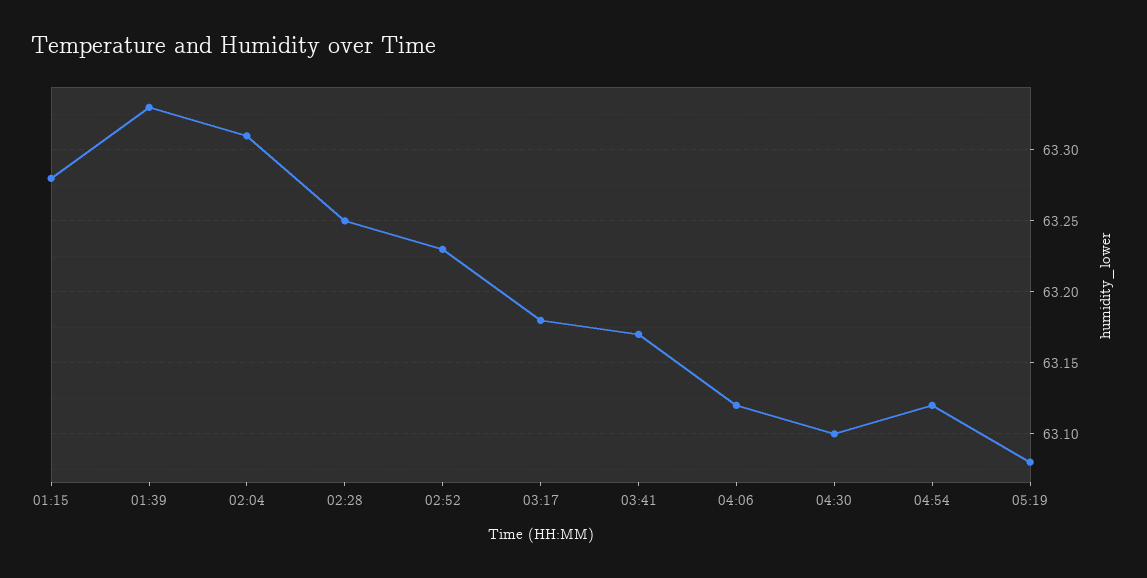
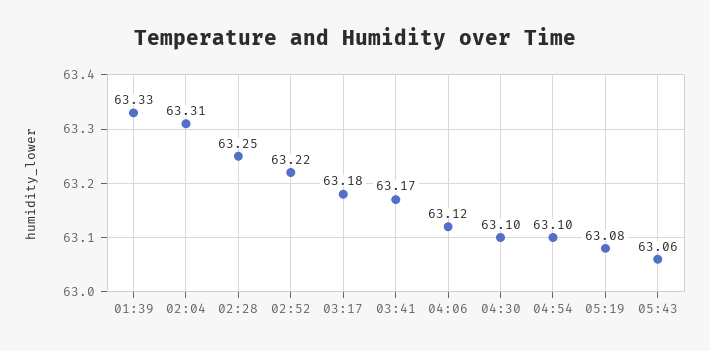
01:15: 63.28 -> none
02:52: 63.23 -> 63.22
04:54: 63.12 -> 63.1
05:43: none -> 63.06

